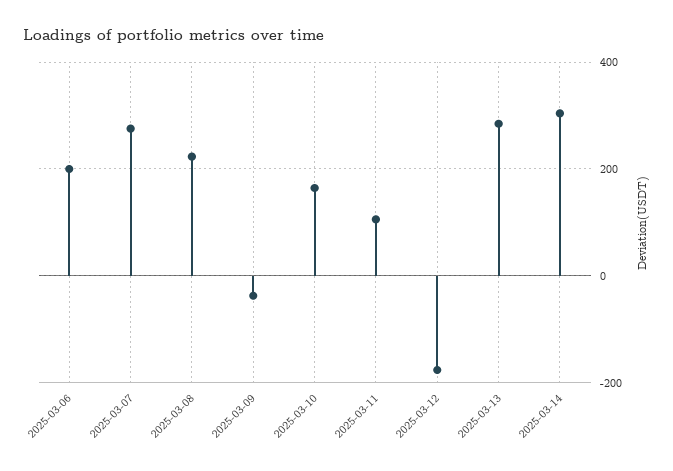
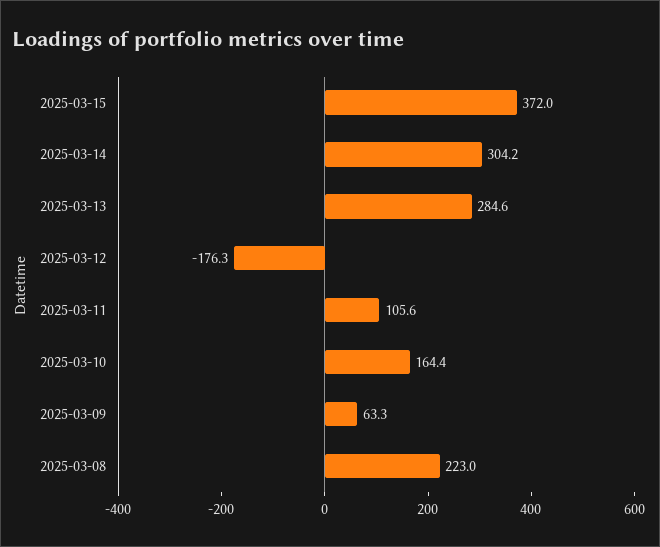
2025-03-06: 200 -> none
2025-03-07: 280 -> none
2025-03-09: -40 -> 63.3
2025-03-15: none -> 372

